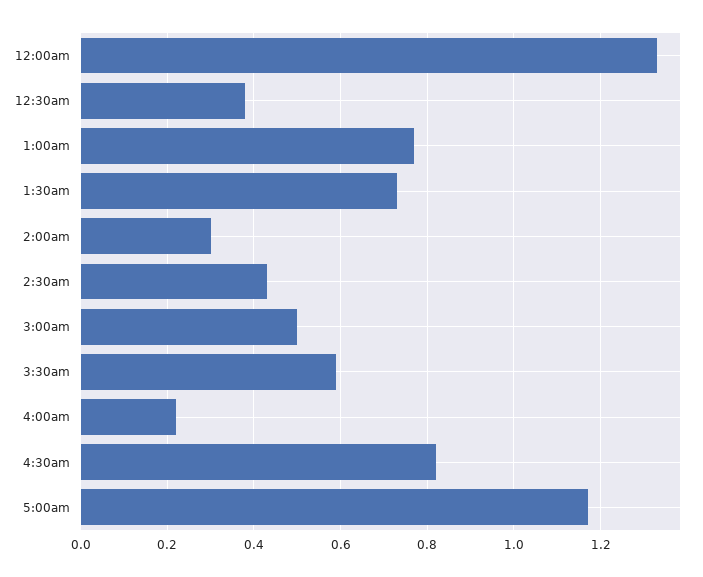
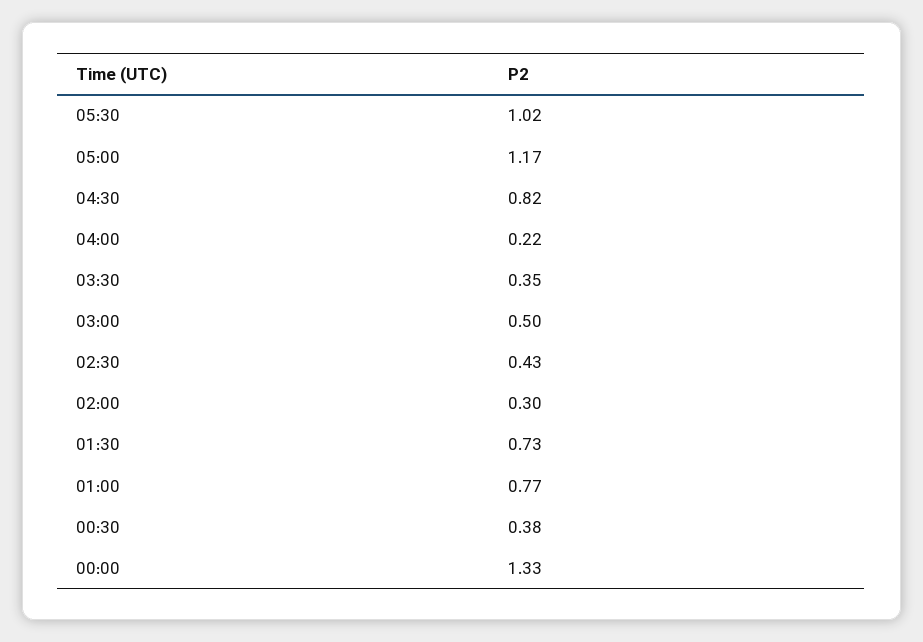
3:30am: 0.6 -> 0.35
05:30: none -> 1.02

